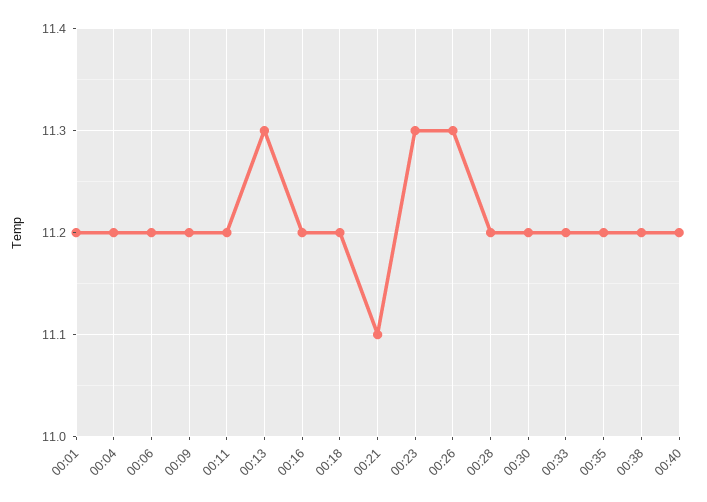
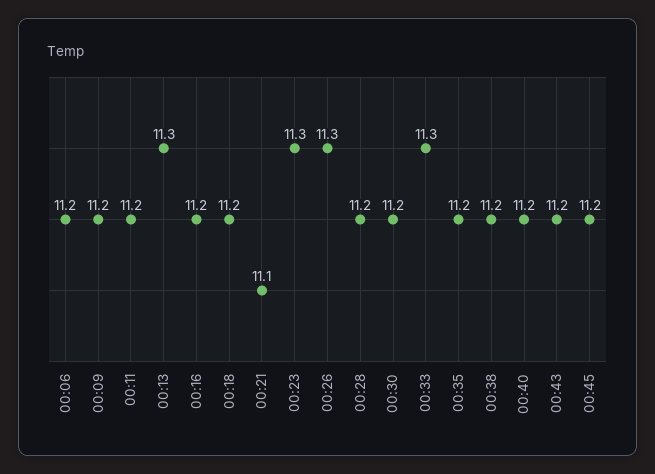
00:01: 11.2 -> none
00:04: 11.2 -> none
00:33: 11.2 -> 11.3
00:43: none -> 11.2
00:45: none -> 11.2

